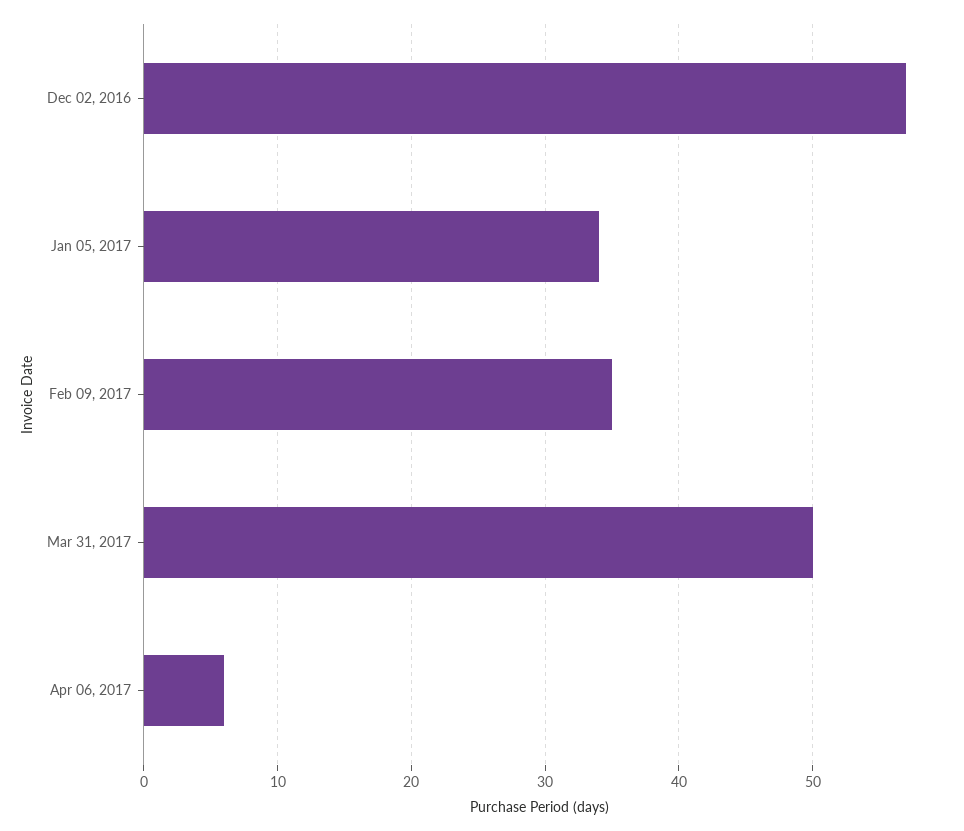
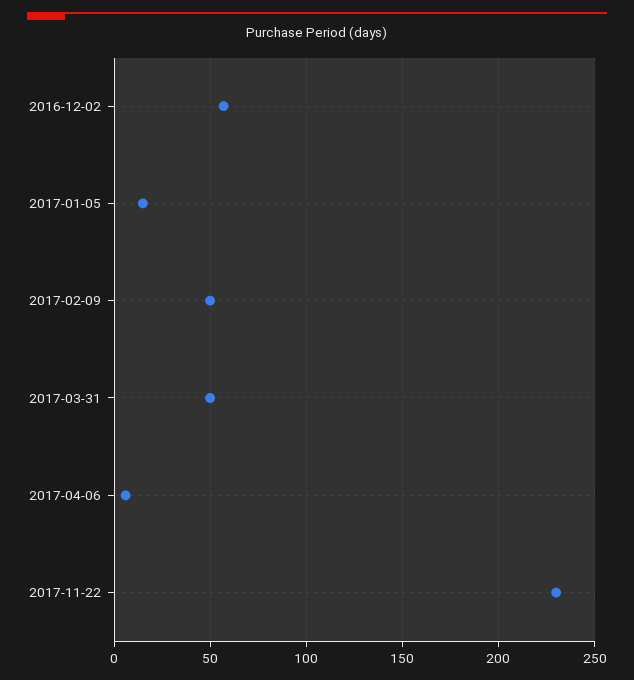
Jan 05, 2017: 34 -> 15
Feb 09, 2017: 35 -> 50
2017-11-22: none -> 230

